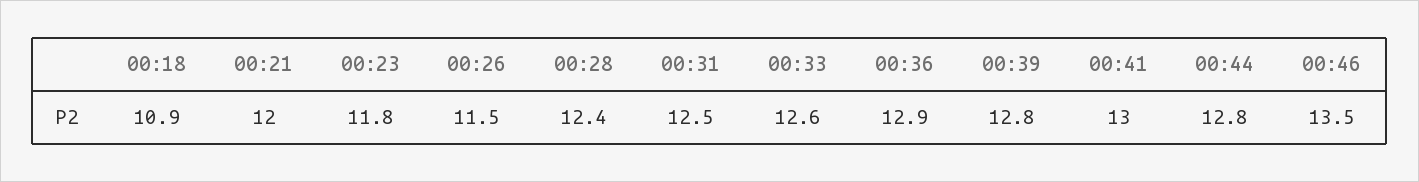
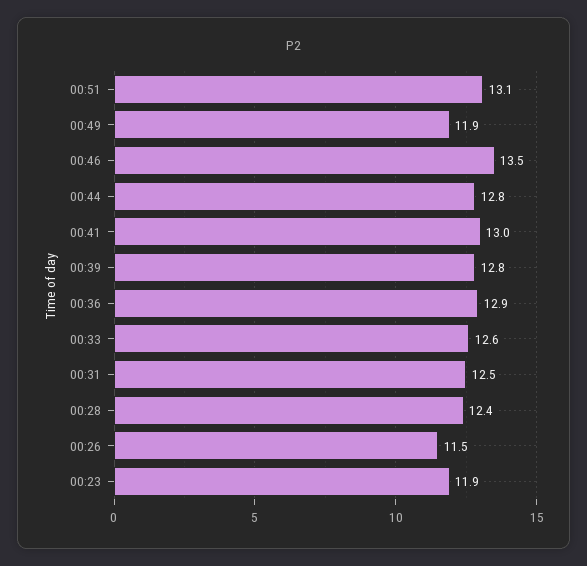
00:18: 10.9 -> none
00:21: 12 -> none
00:23: 11.8 -> 11.9
00:51: none -> 13.1
00:49: none -> 11.9

